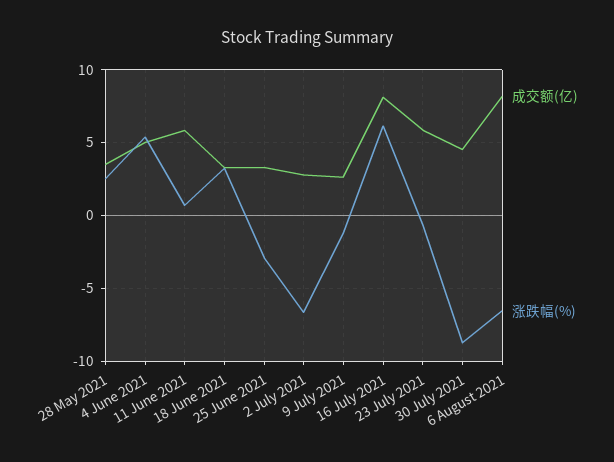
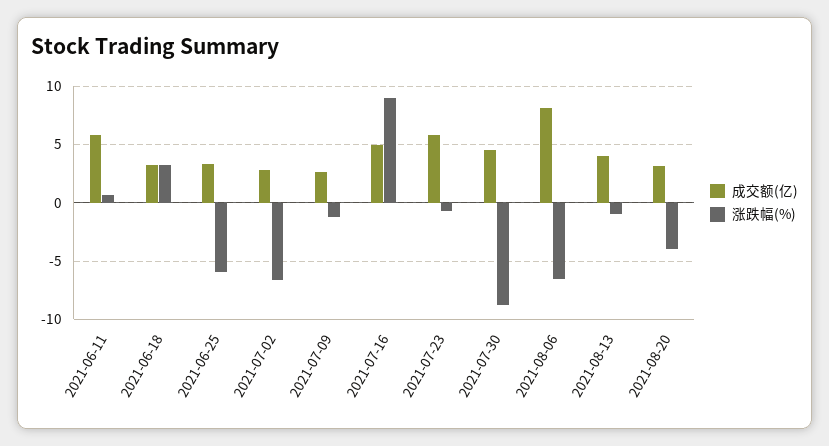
成交额(亿), 28 May 2021: 3.5 -> none
涨跌幅(%), 28 May 2021: 2.5 -> none
成交额(亿), 4 June 2021: 5 -> none
涨跌幅(%), 4 June 2021: 5.5 -> none
涨跌幅(%), 25 June 2021: -3 -> -6
成交额(亿), 16 July 2021: 8 -> 5
涨跌幅(%), 16 July 2021: 6 -> 9
成交额(亿), 2021-08-13: none -> 4
涨跌幅(%), 2021-08-13: none -> -1
成交额(亿), 2021-08-20: none -> 3
涨跌幅(%), 2021-08-20: none -> -4

